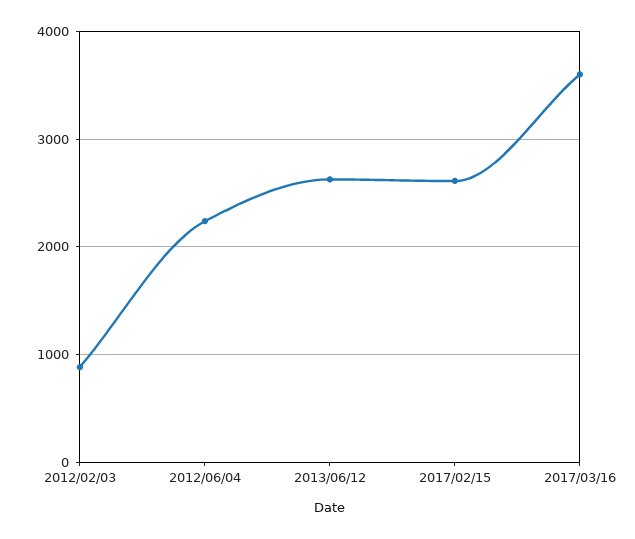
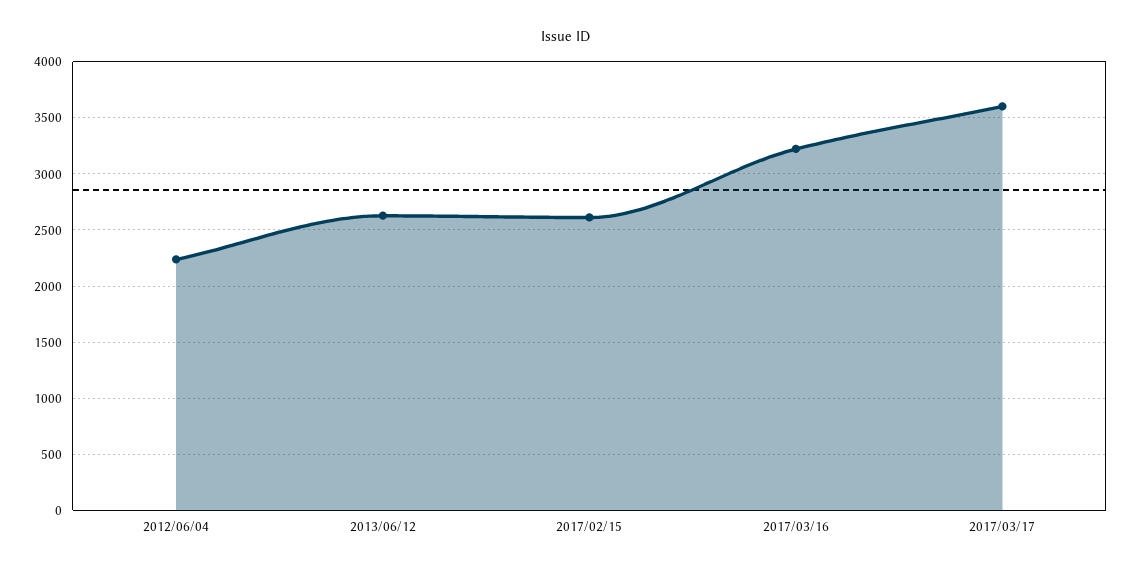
2012/02/03: 900 -> none
2017/03/16: 3600 -> 3200
2017/03/17: none -> 3600

